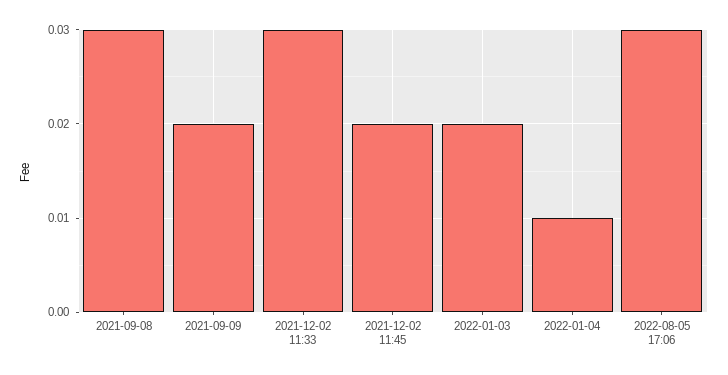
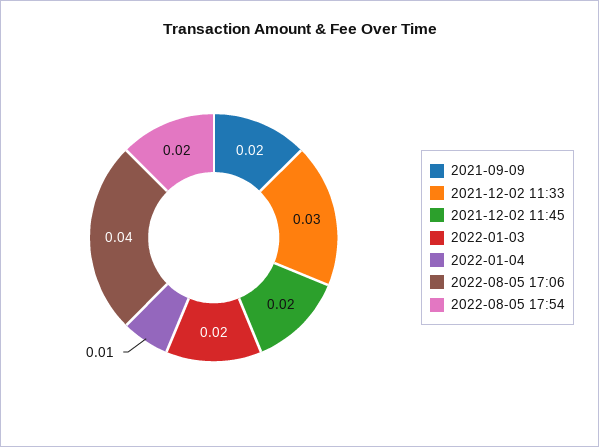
2021-09-08: 0.03 -> none
2022-08-05 17:06: 0.03 -> 0.04
2022-08-05 17:54: none -> 0.02

